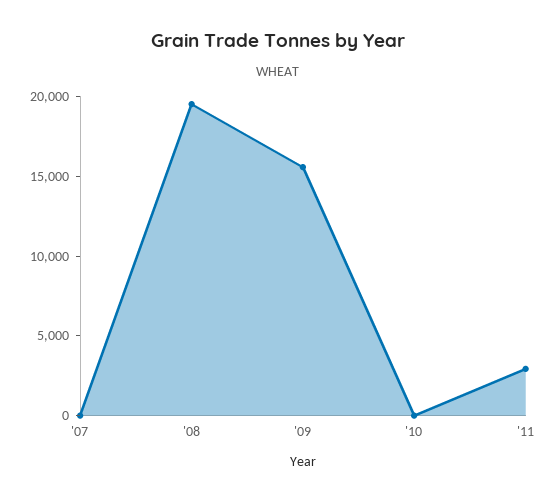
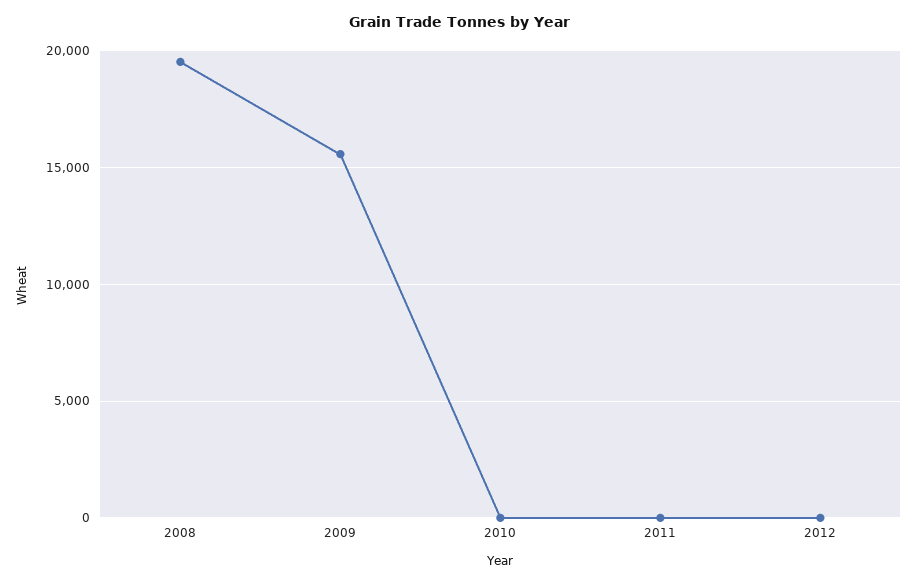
'07: 0 -> none
'11: 3000 -> 0
2012: none -> 0

